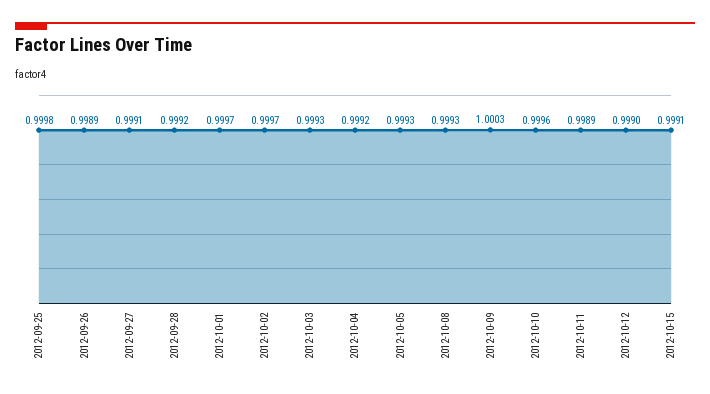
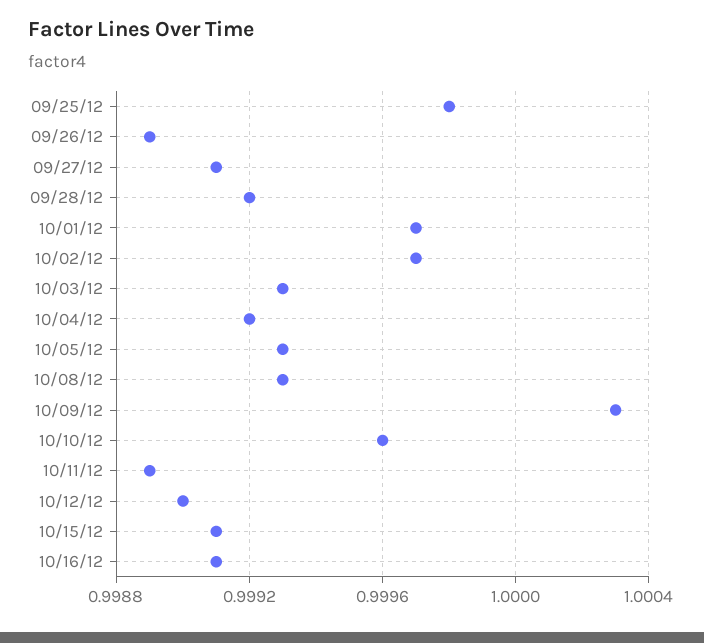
10/16/12: none -> 0.9991

